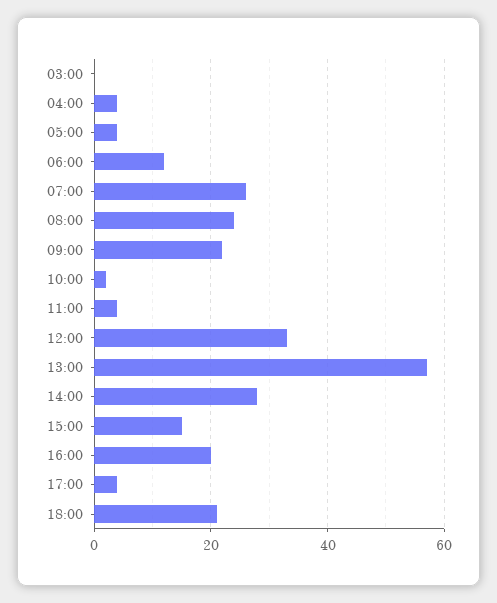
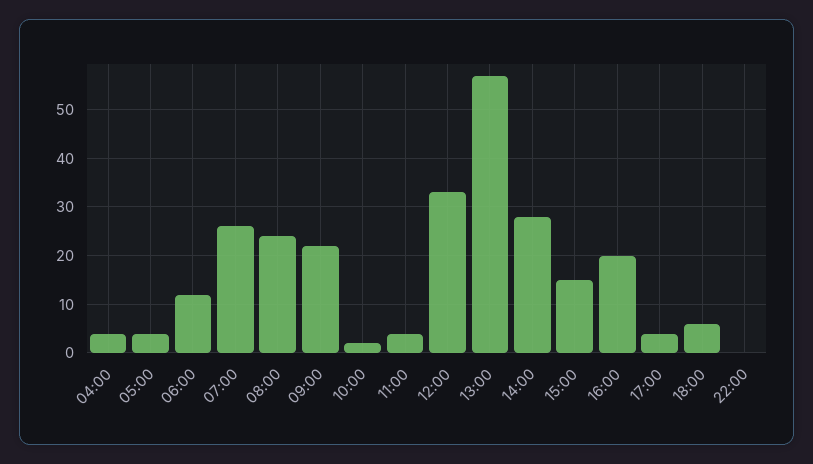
03:00: 0 -> none
18:00: 20 -> 5
22:00: none -> 0

